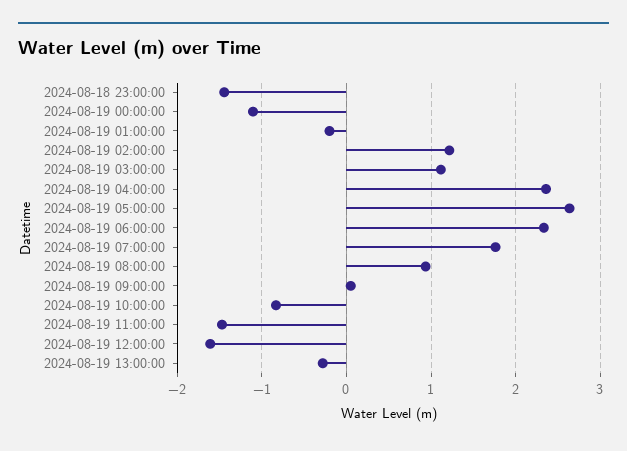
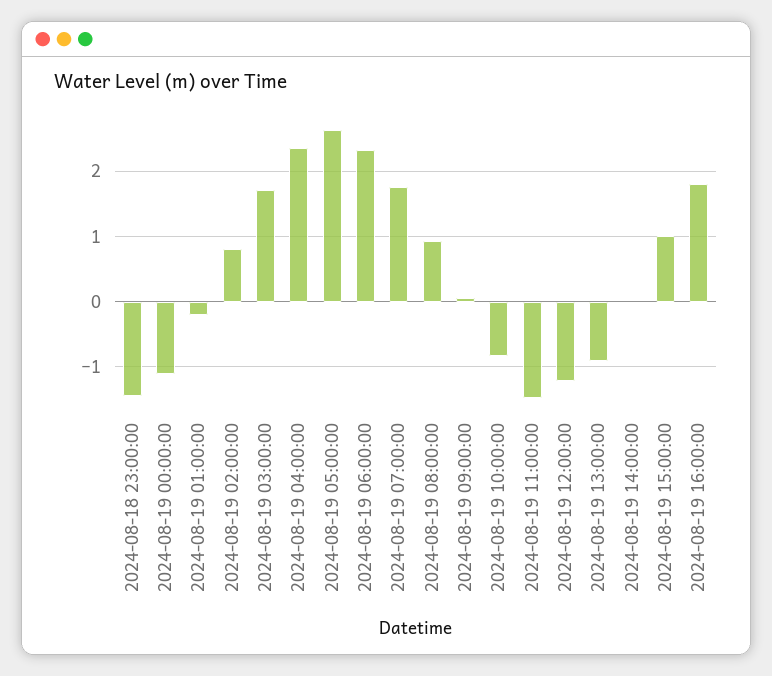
2024-08-19 02:00:00: 1.2 -> 0.8
2024-08-19 03:00:00: 1.1 -> 1.7
2024-08-19 12:00:00: -1.6 -> -1.2
2024-08-19 13:00:00: -0.3 -> -0.9
2024-08-19 14:00:00: none -> 0
2024-08-19 15:00:00: none -> 1
2024-08-19 16:00:00: none -> 1.8

